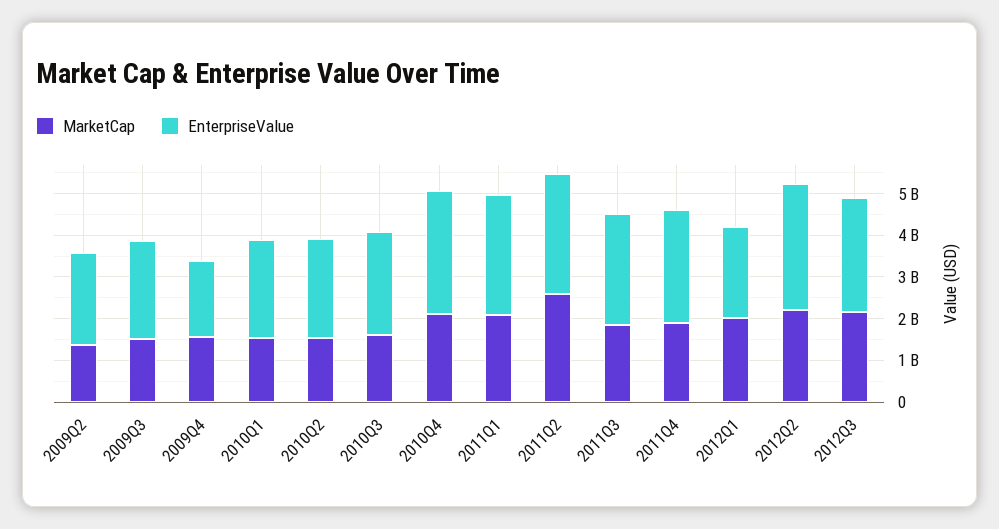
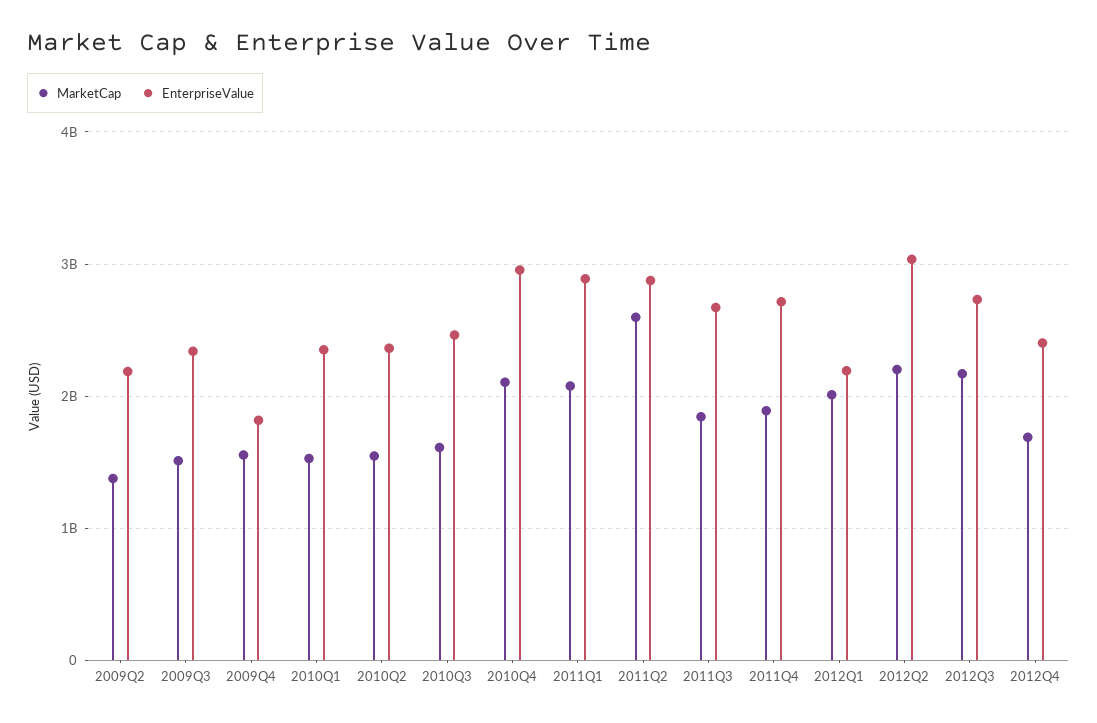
MarketCap, 2012Q4: none -> 1700000000
EnterpriseValue, 2012Q4: none -> 2400000000

